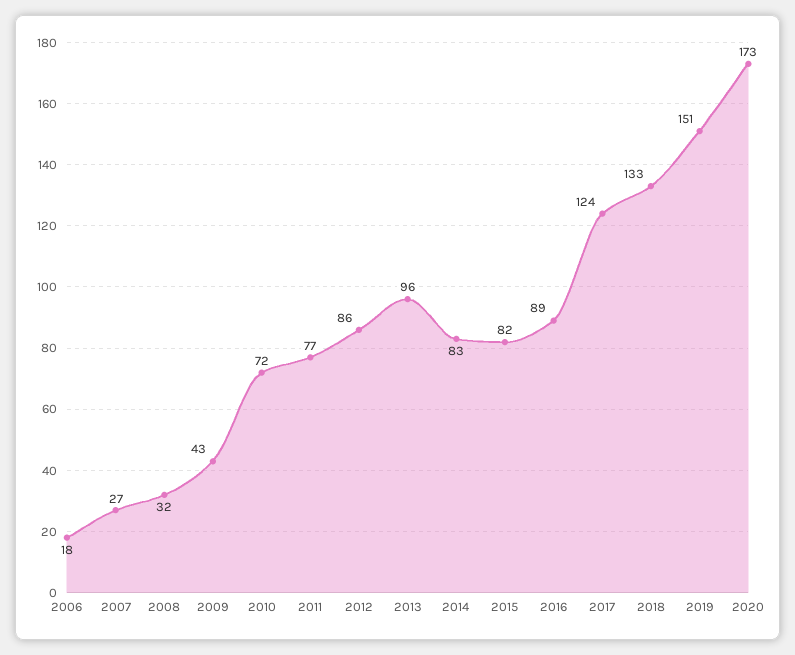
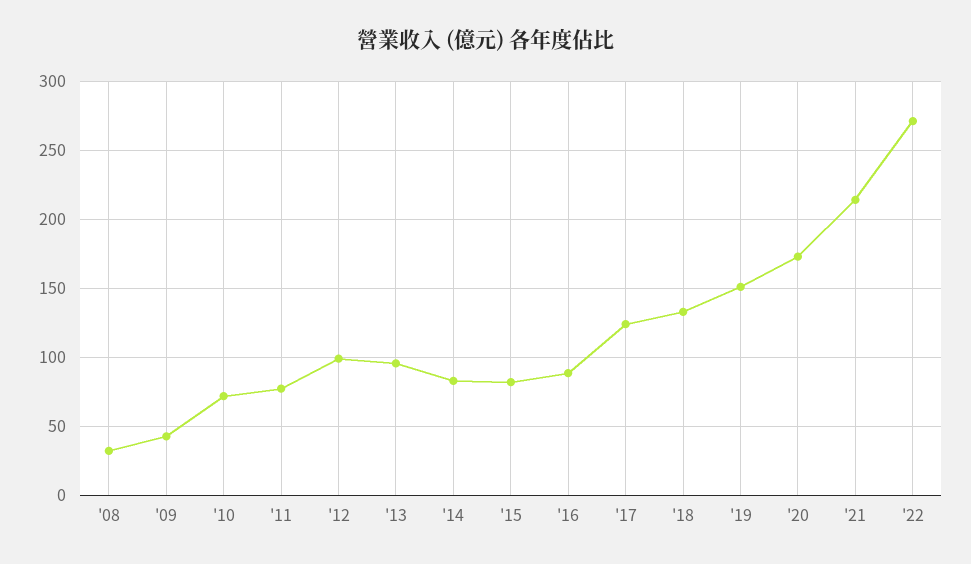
2006: 18 -> none
2007: 27 -> none
2012: 86 -> 100
'21: none -> 215
'22: none -> 270

